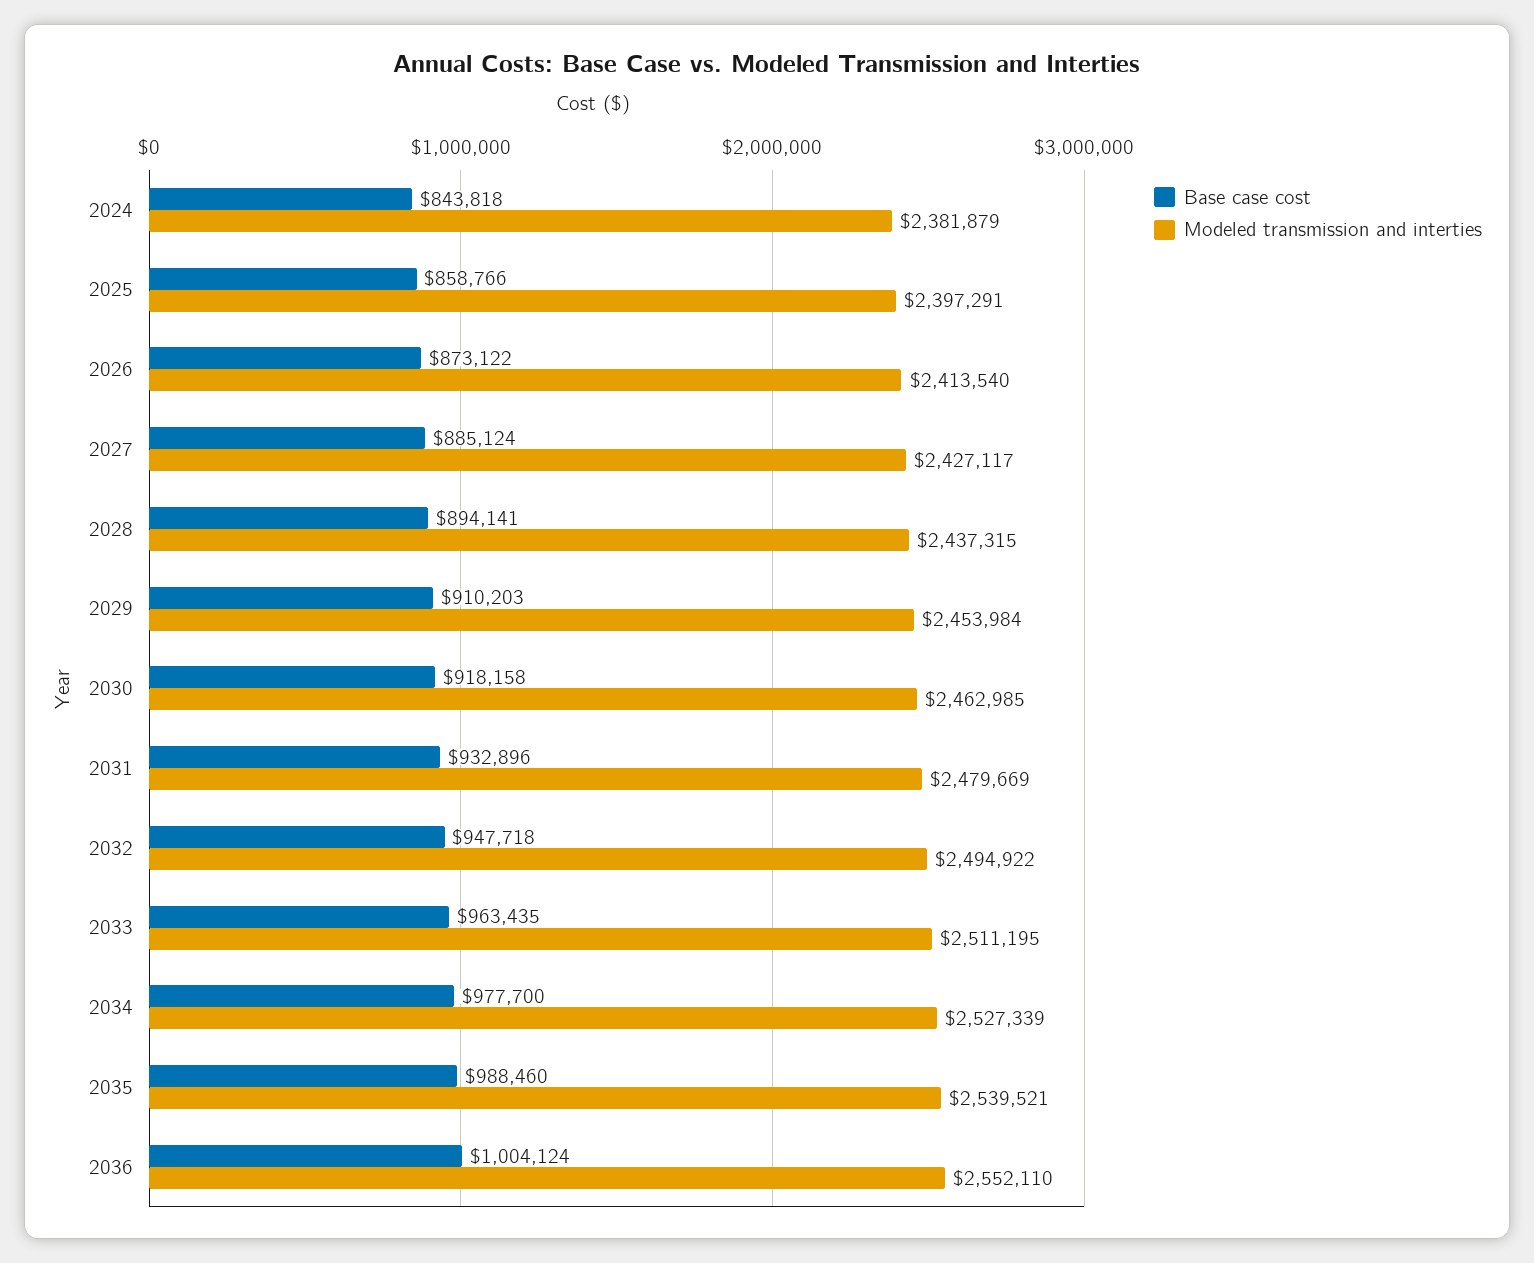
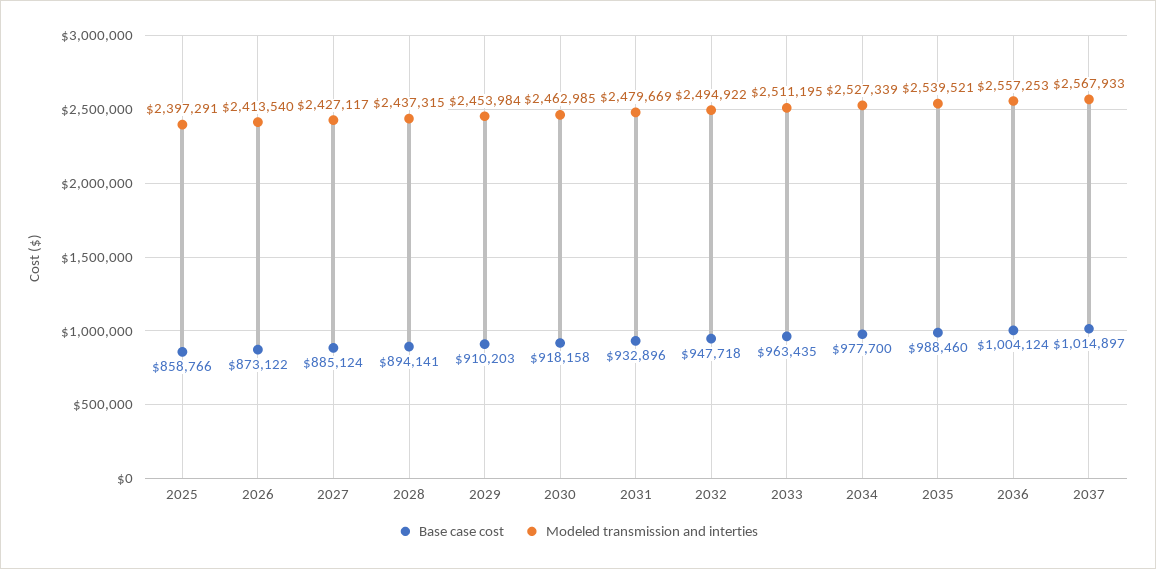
Base case cost, 2024: 843818 -> none
Modeled transmission and interties, 2024: 2381879 -> none
Modeled transmission and interties, 2036: 2552110 -> 2557253
Base case cost, 2037: none -> 1014897
Modeled transmission and interties, 2037: none -> 2567933

